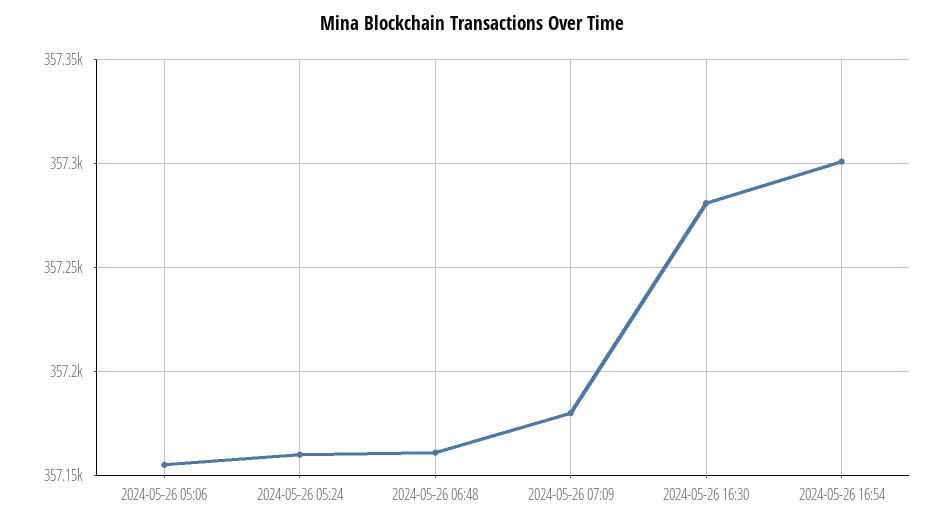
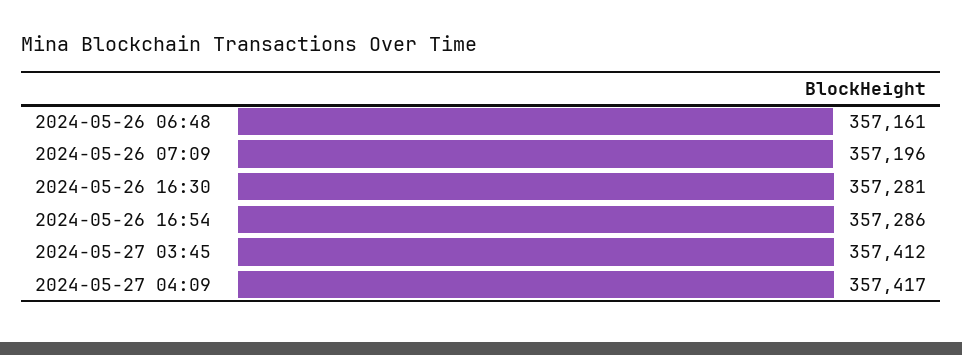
2024-05-26 05:06: 357155 -> none
2024-05-26 05:24: 357160 -> none
2024-05-26 07:09: 357180 -> 357196
2024-05-26 16:54: 357300 -> 357286
2024-05-27 03:45: none -> 357412
2024-05-27 04:09: none -> 357417

